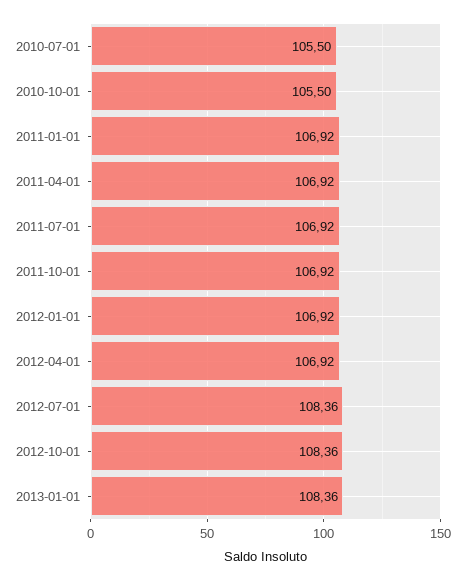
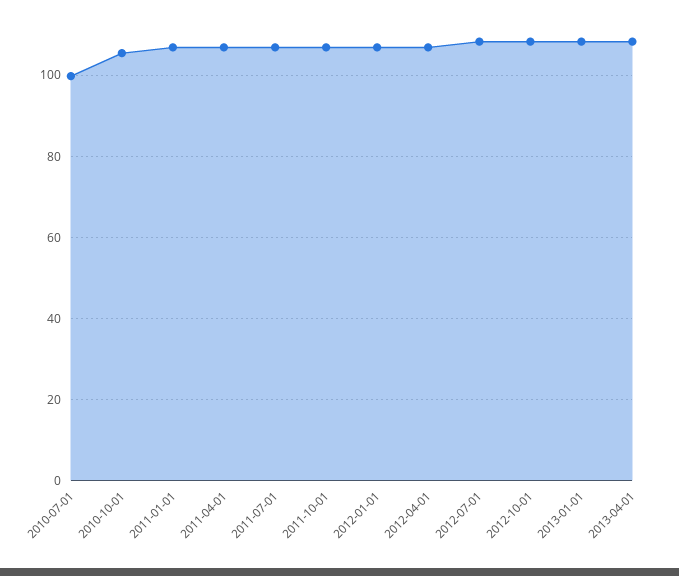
2010-07-01: 105.5 -> 100
2013-04-01: none -> 108

